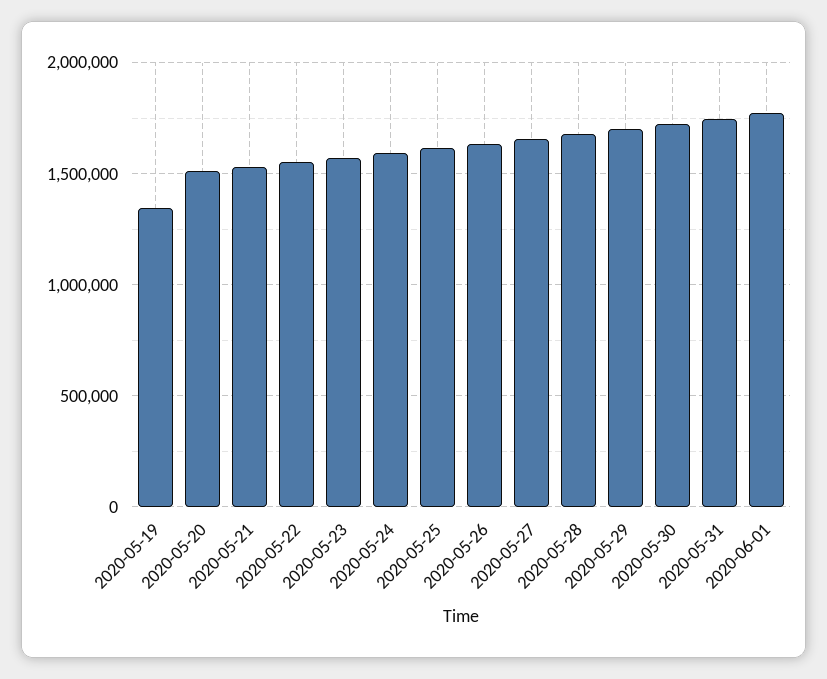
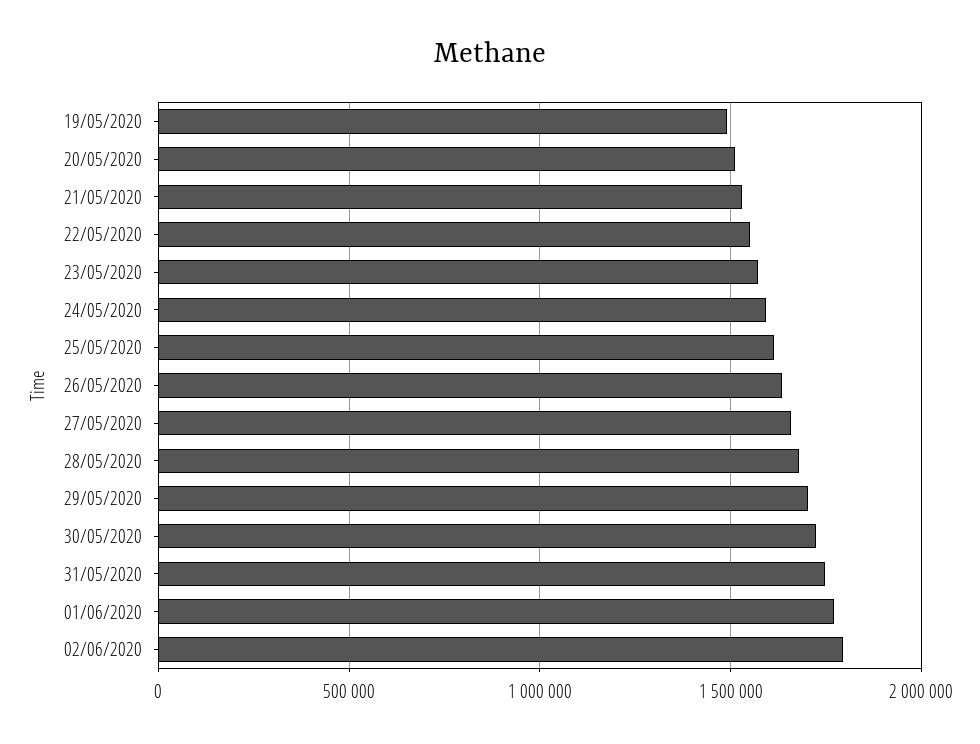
2020-05-19: 1350000 -> 1500000
02/06/2020: none -> 1800000

